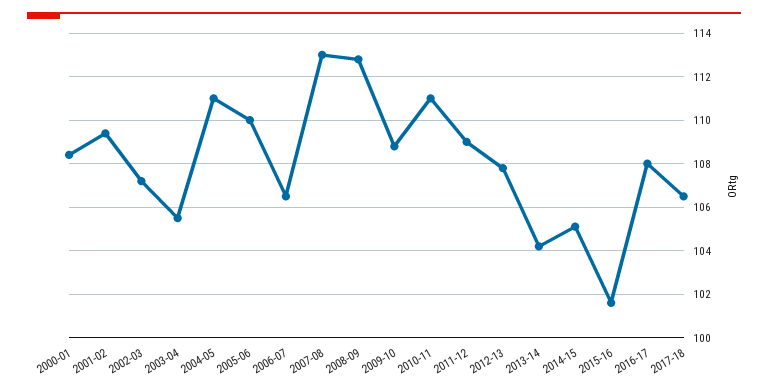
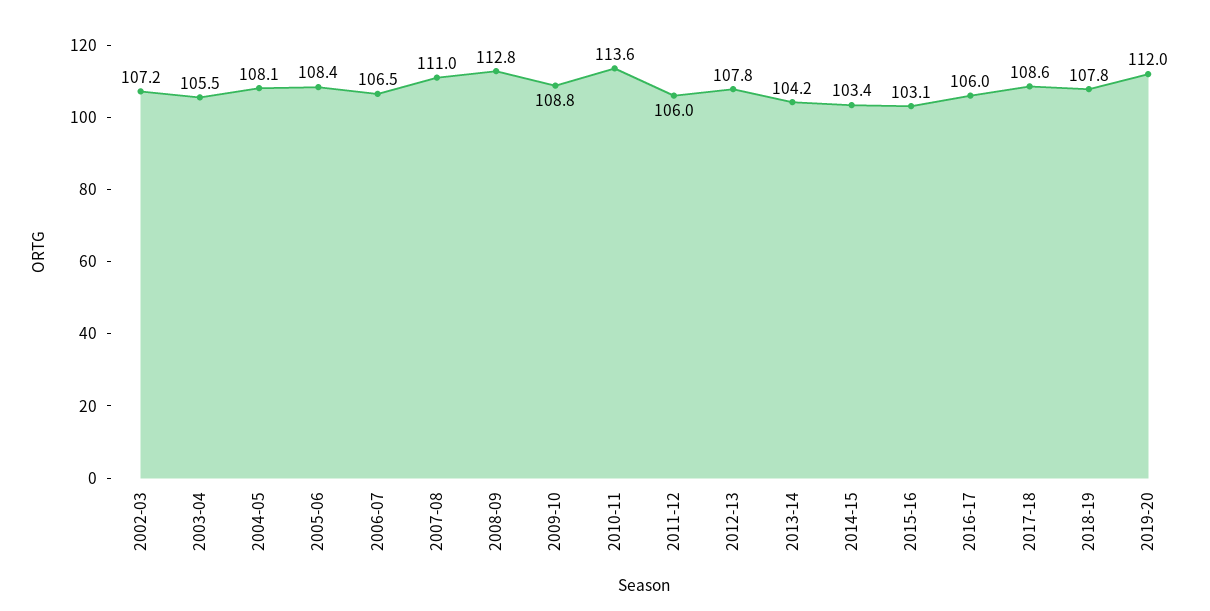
2000-01: 108.5 -> none
2001-02: 109.5 -> none
2004-05: 111 -> 108.1
2005-06: 110 -> 108.4
2007-08: 113 -> 111
2010-11: 111 -> 113.6
2011-12: 109 -> 106
2014-15: 105 -> 103.4
2015-16: 101.5 -> 103.1
2016-17: 108 -> 106
2017-18: 106.5 -> 108.6
2018-19: none -> 107.8
2019-20: none -> 112

